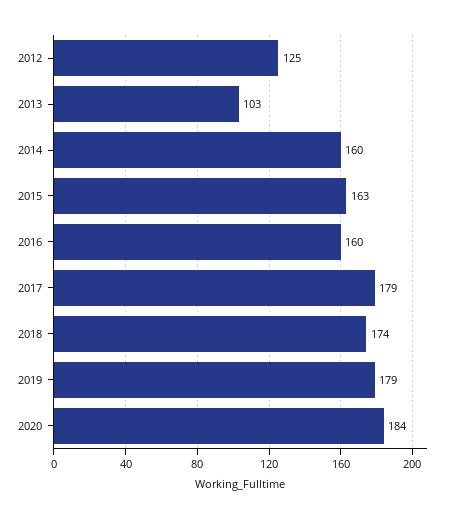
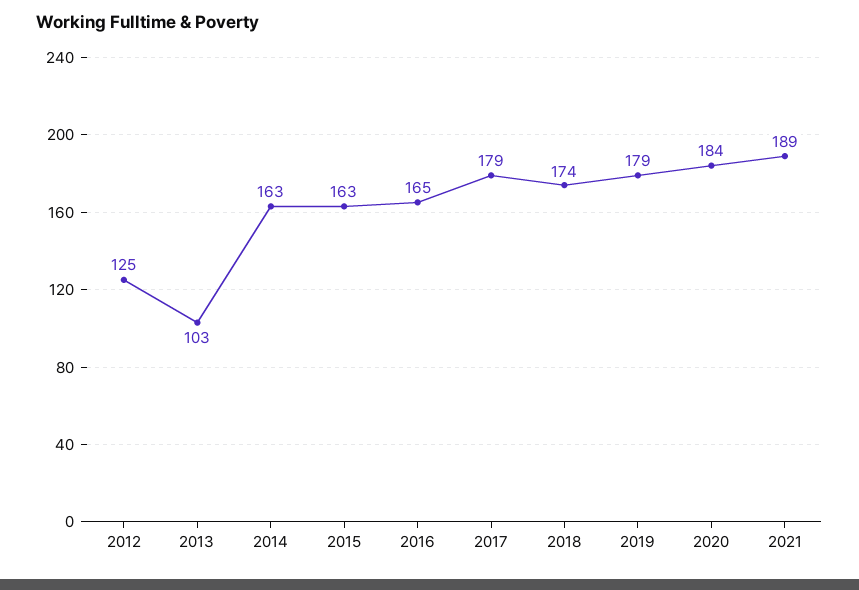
2014: 160 -> 163
2016: 160 -> 165
2021: none -> 189

